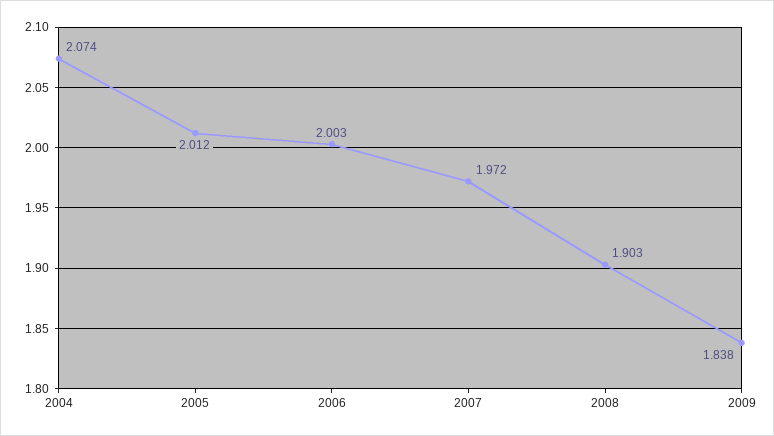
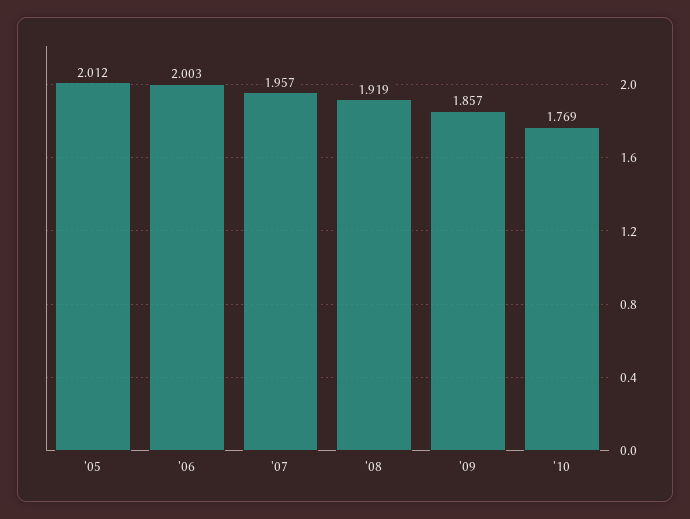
2004: 2.074 -> none
2007: 1.972 -> 1.957
2008: 1.903 -> 1.919
2009: 1.838 -> 1.857
'10: none -> 1.769

